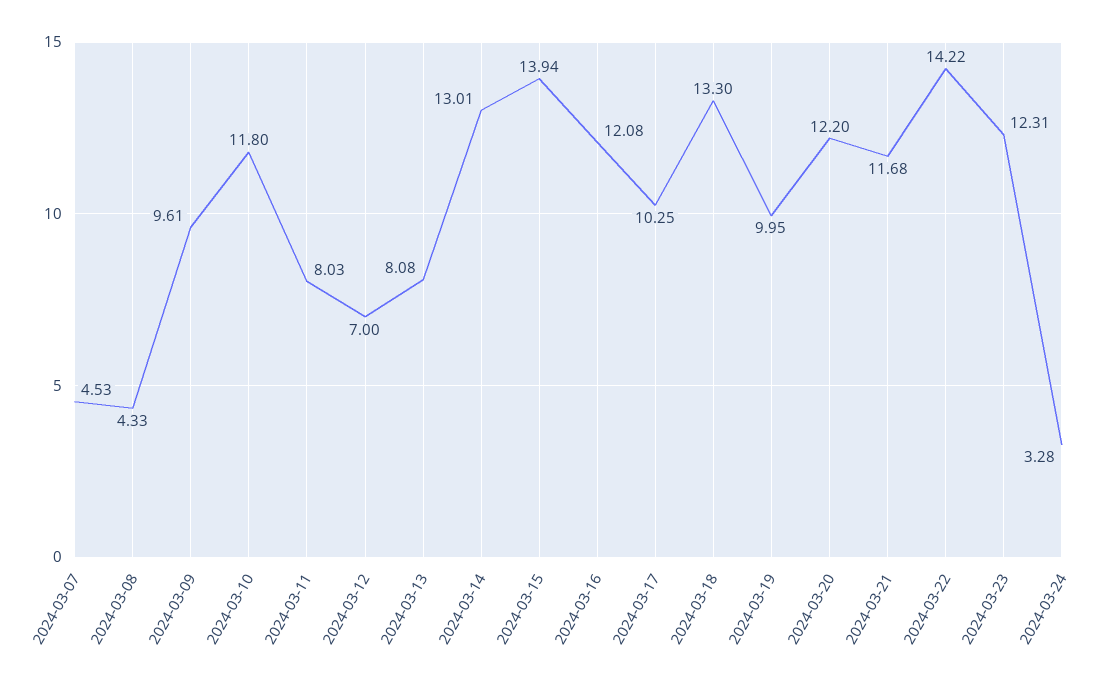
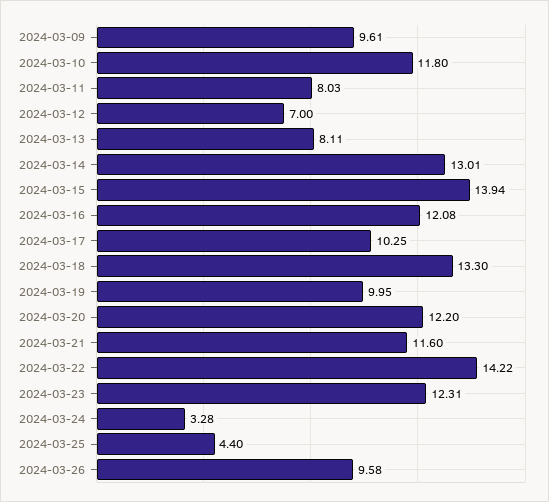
2024-03-07: 4.53 -> none
2024-03-08: 4.33 -> none
2024-03-13: 8.08 -> 8.11
2024-03-21: 11.68 -> 11.6
2024-03-25: none -> 4.4
2024-03-26: none -> 9.58

